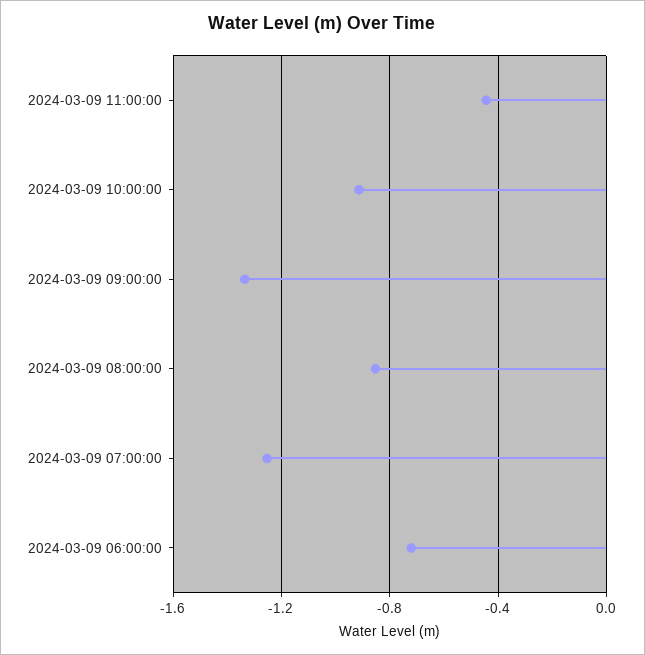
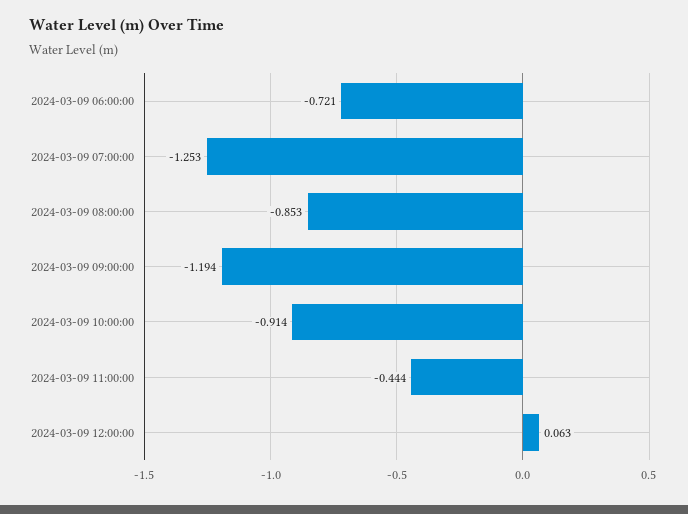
2024-03-09 09:00:00: -1.35 -> -1.194
2024-03-09 12:00:00: none -> 0.063

